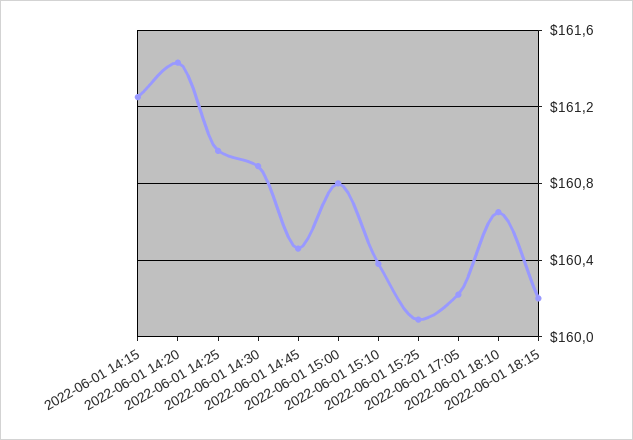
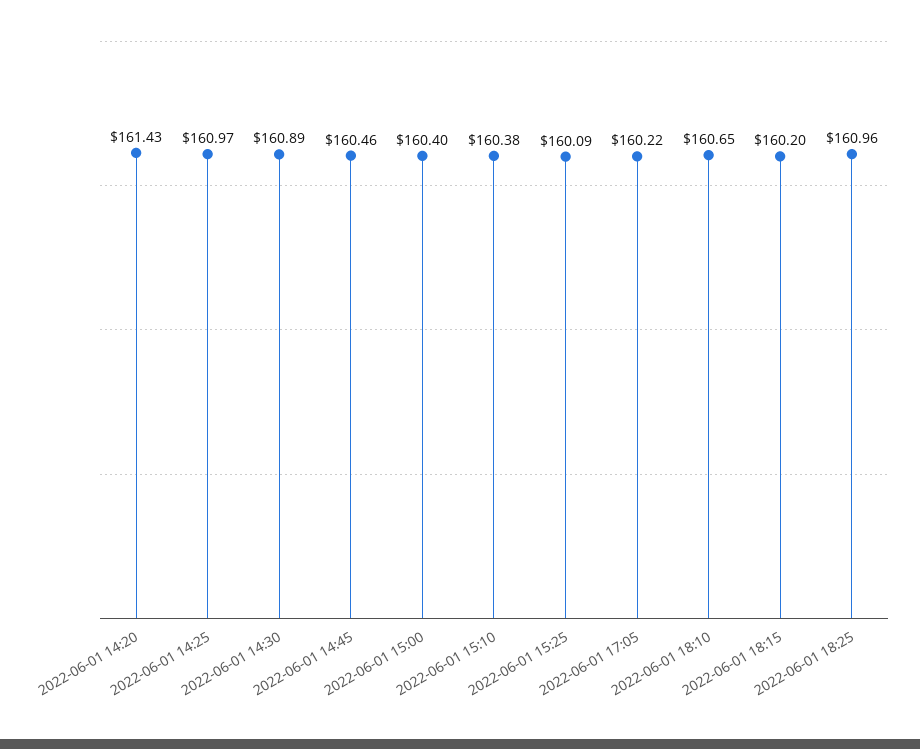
2022-06-01 14:15: 161.25 -> none
2022-06-01 15:00: 160.8 -> 160.4
2022-06-01 18:25: none -> 160.96

